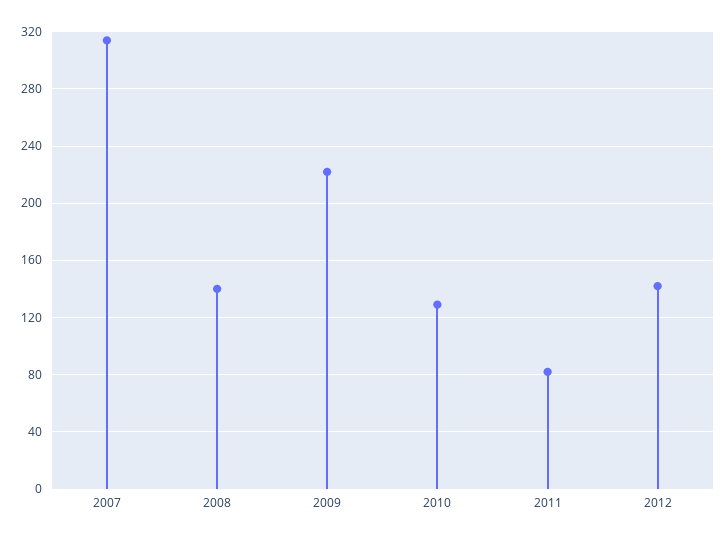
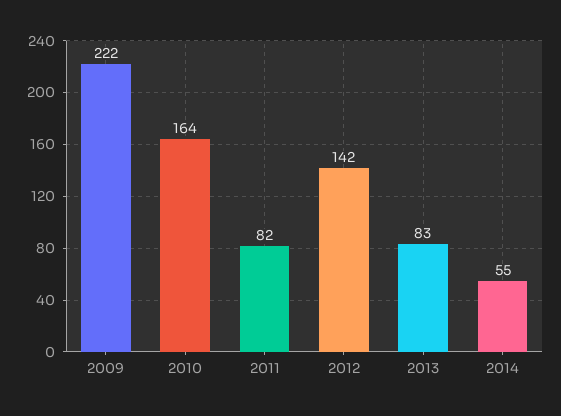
2007: 315 -> none
2008: 140 -> none
2010: 130 -> 164
2013: none -> 83
2014: none -> 55

